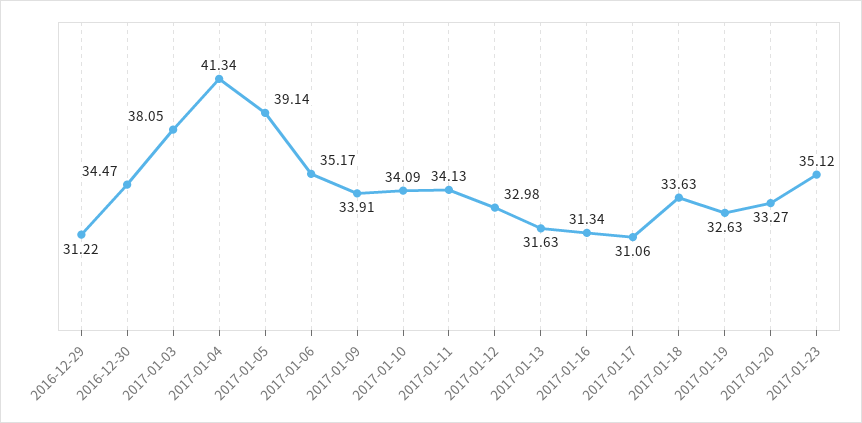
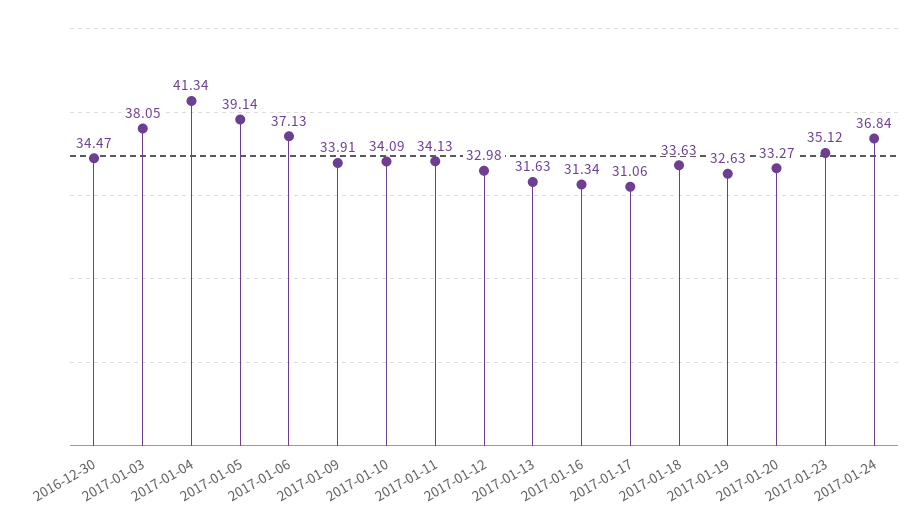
2016-12-29: 31.22 -> none
2017-01-06: 35.17 -> 37.13
2017-01-24: none -> 36.84

